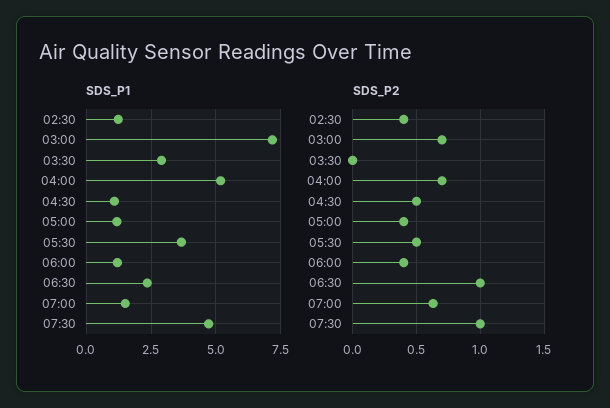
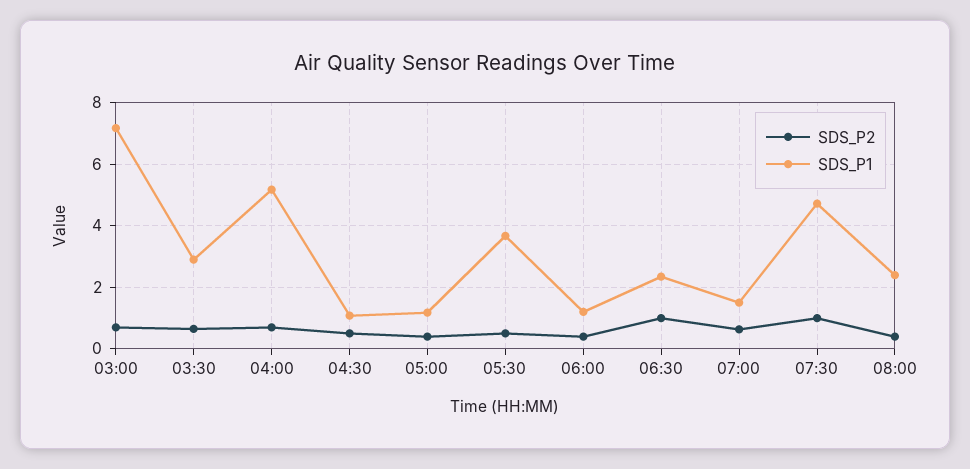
SDS_P1, 02:30: 1.25 -> none
SDS_P2, 02:30: 0.4 -> none
SDS_P2, 03:30: 0 -> 0.6
SDS_P2, 08:00: none -> 0.4
SDS_P1, 08:00: none -> 2.4

